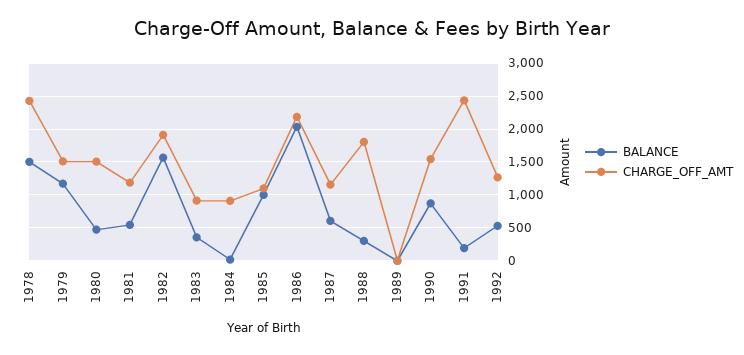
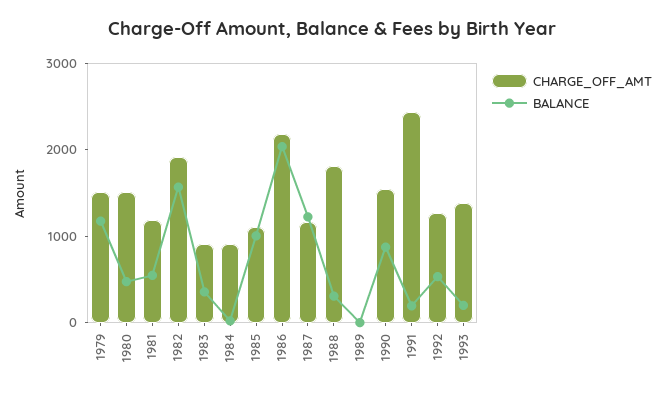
BALANCE, 1978: 1500 -> none
CHARGE_OFF_AMT, 1978: 2400 -> none
BALANCE, 1987: 600 -> 1200
CHARGE_OFF_AMT, 1993: none -> 1400
BALANCE, 1993: none -> 200

